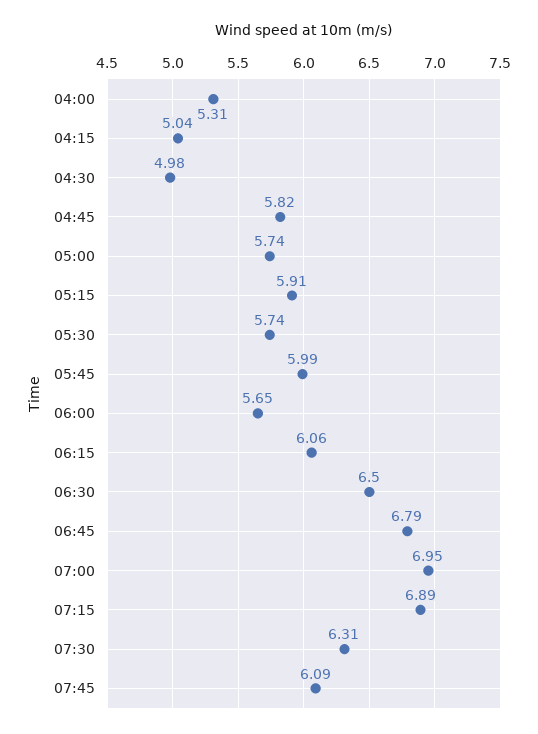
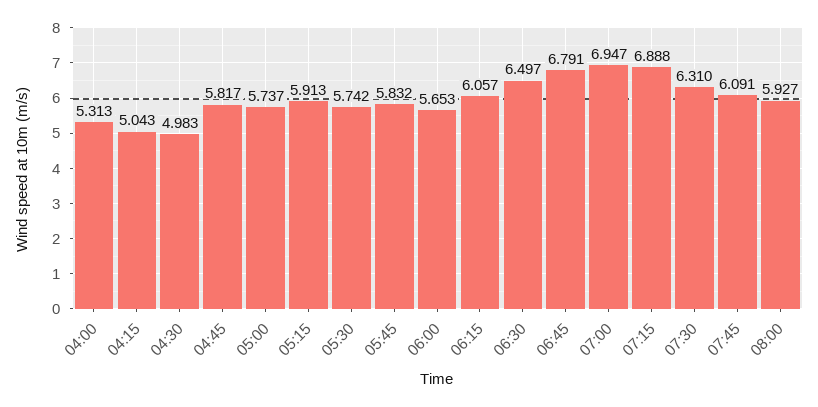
05:45: 5.99 -> 5.832
08:00: none -> 5.927

